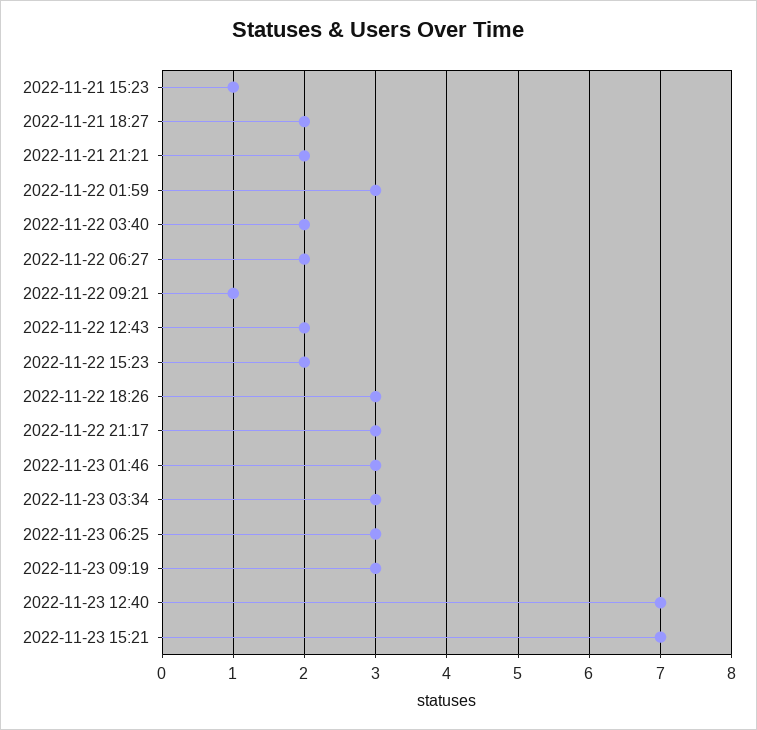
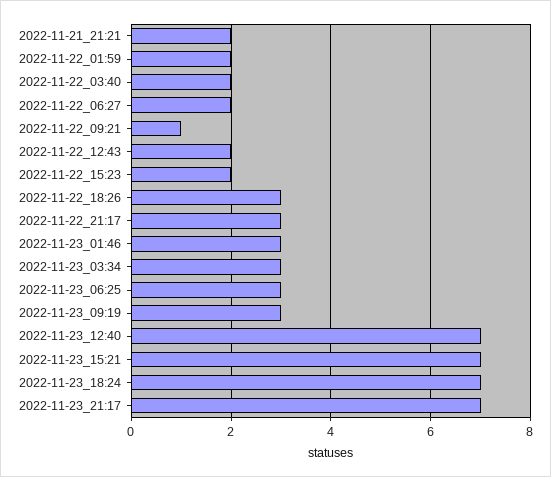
2022-11-21 15:23: 1 -> none
2022-11-21 18:27: 2 -> none
2022-11-22 01:59: 3 -> 2
2022-11-23_18:24: none -> 7
2022-11-23_21:17: none -> 7

